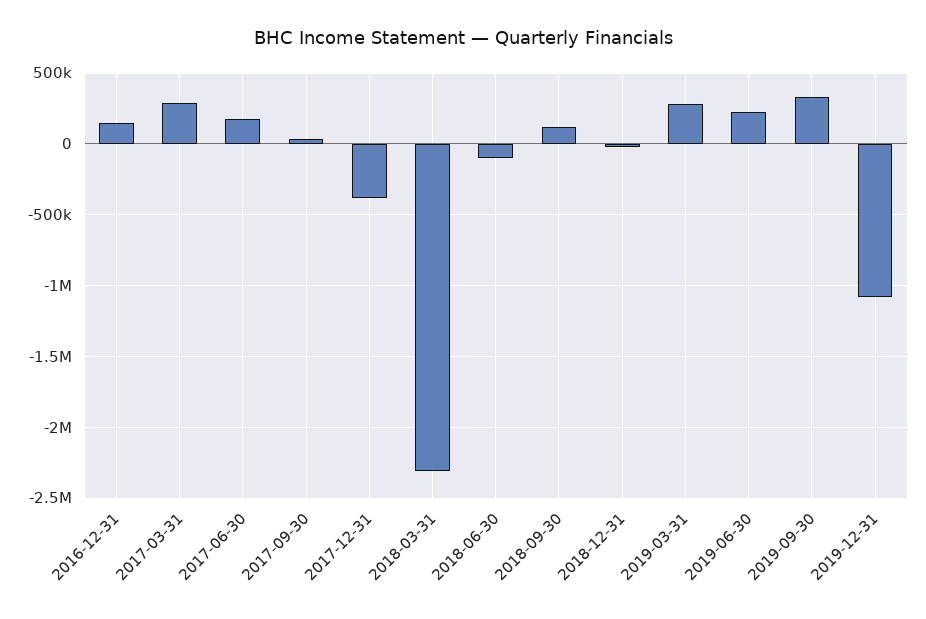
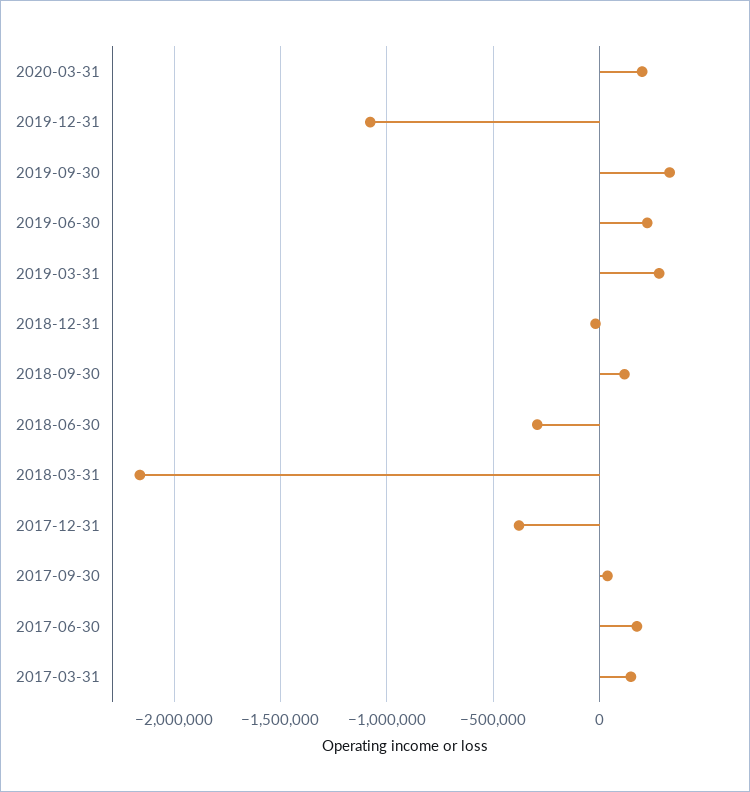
2016-12-31: 150000 -> none
2017-03-31: 300000 -> 150000
2018-03-31: -2300000 -> -2150000
2018-06-30: -100000 -> -300000
2020-03-31: none -> 200000

